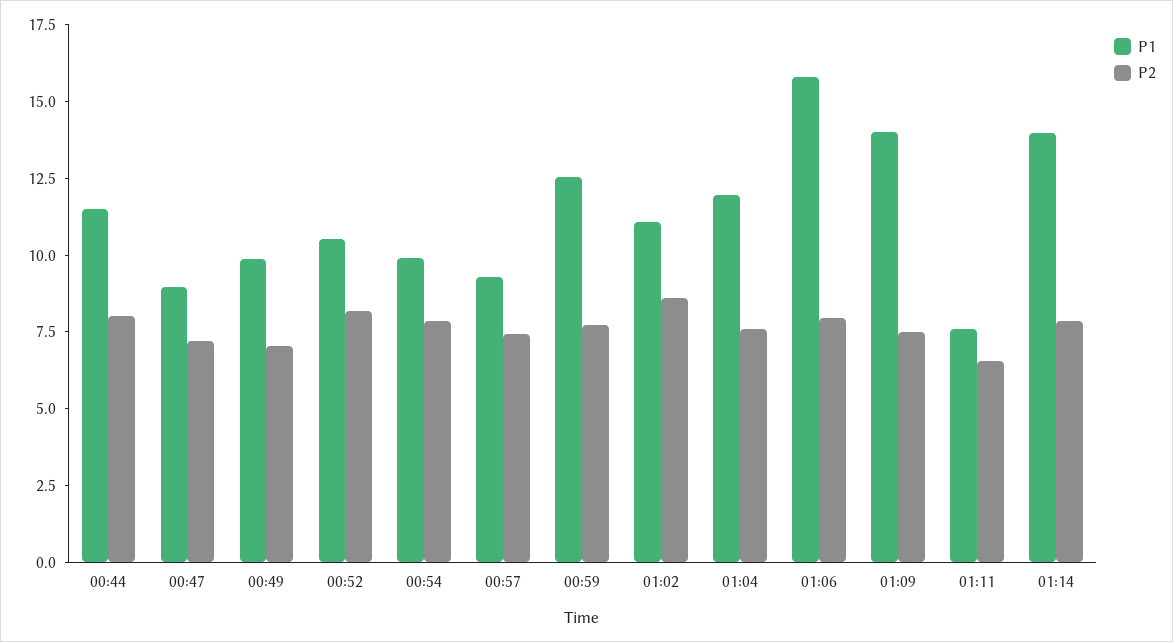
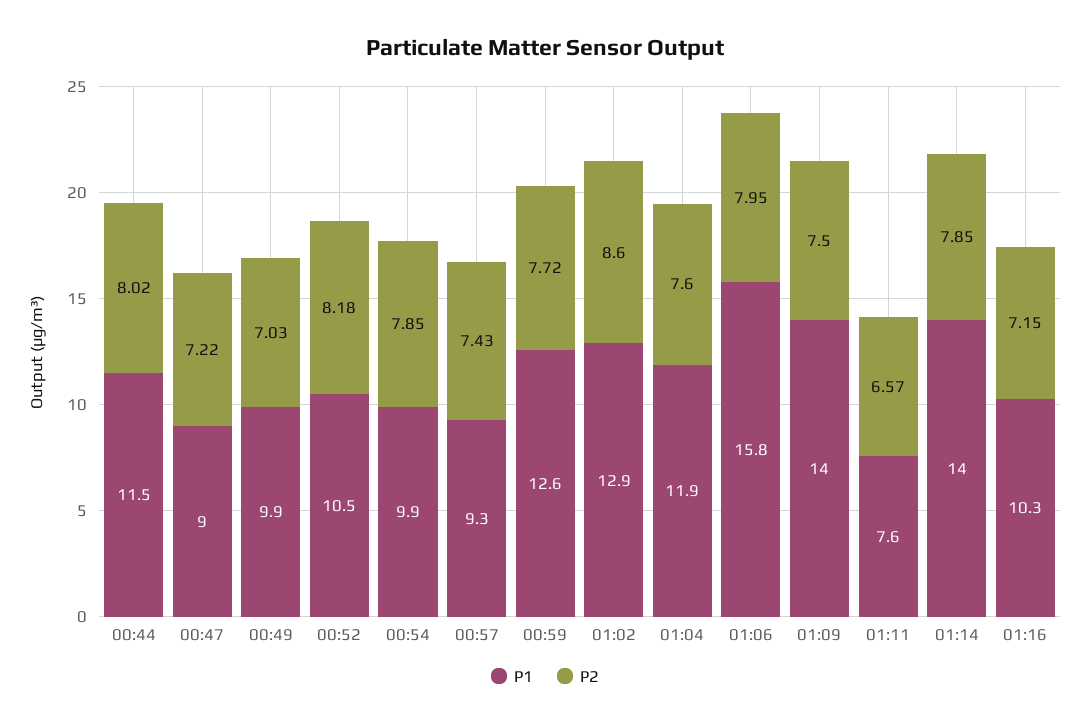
P1, 01:02: 11 -> 12.9
P1, 01:16: none -> 10.3
P2, 01:16: none -> 7.15

